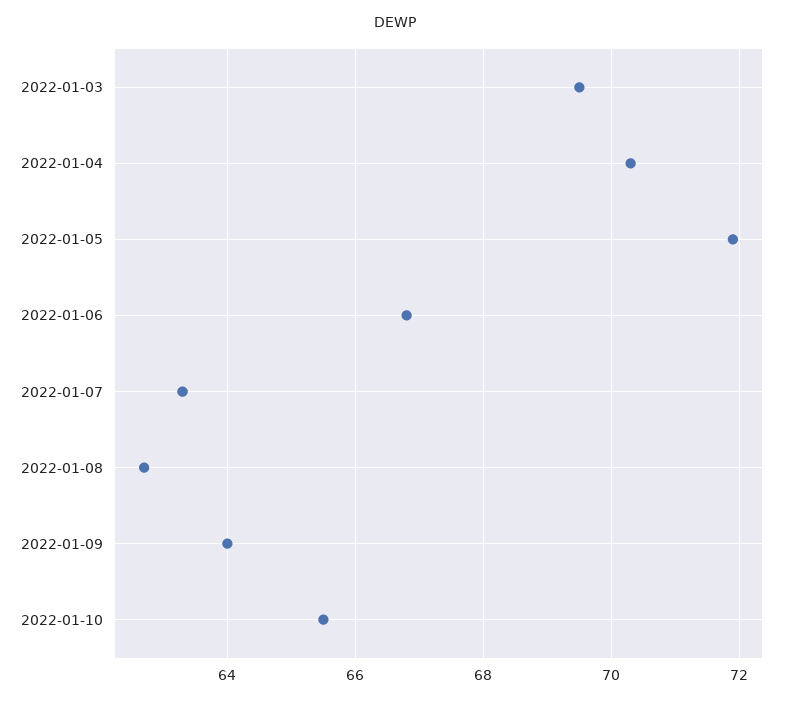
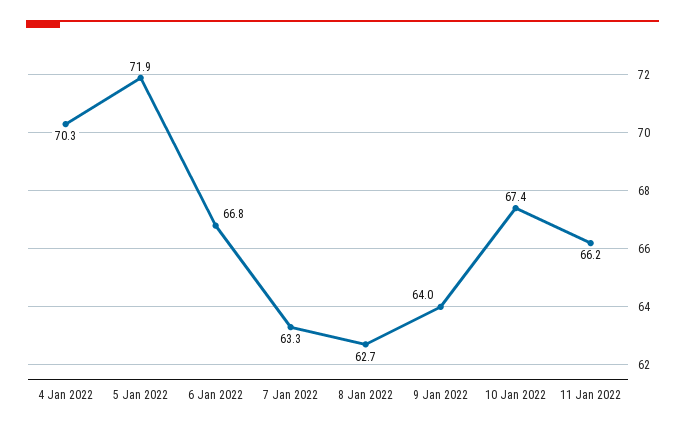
2022-01-03: 69.5 -> none
2022-01-10: 65.5 -> 67.4
11 Jan 2022: none -> 66.2

